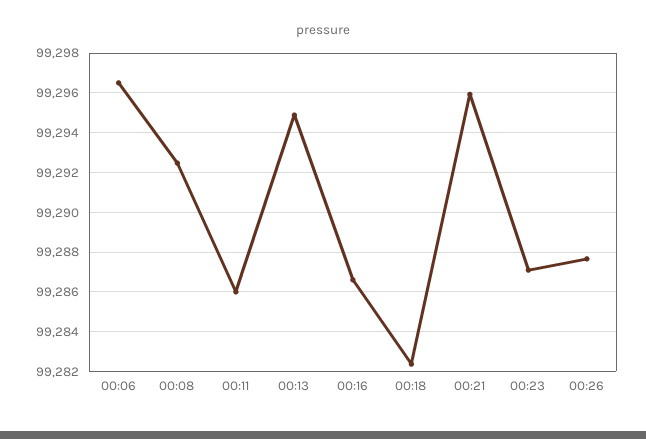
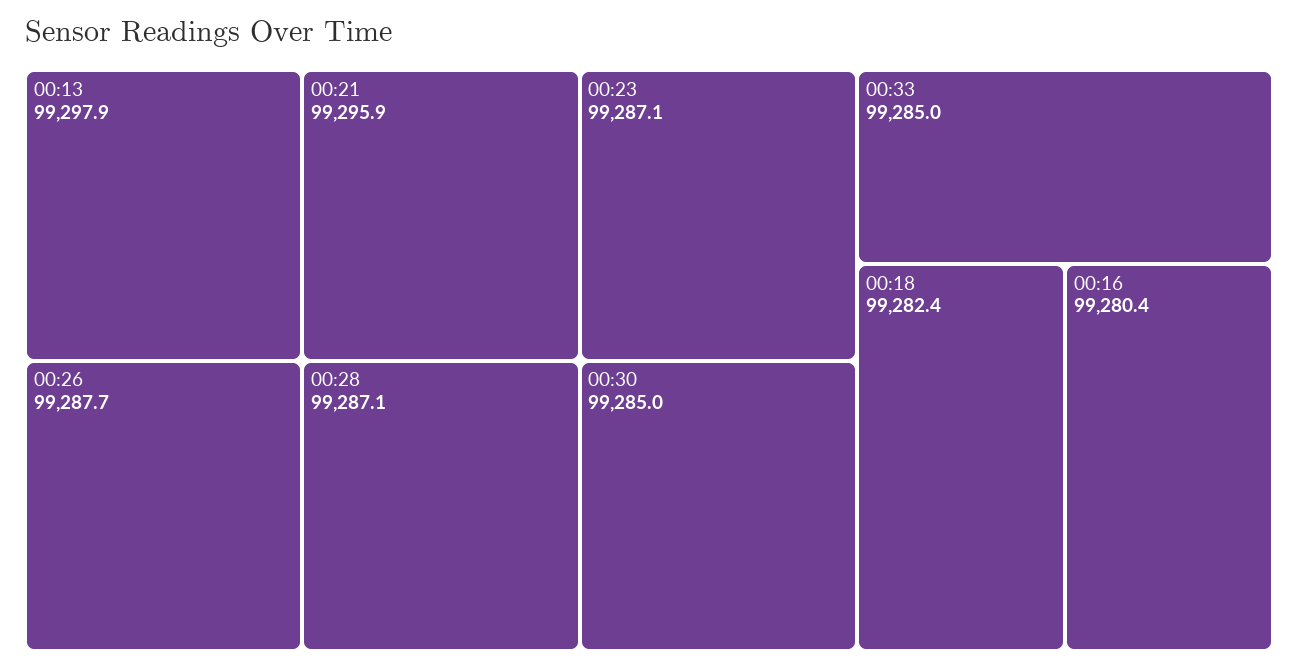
00:06: 99296.5 -> none
00:08: 99292.5 -> none
00:11: 99286 -> none
00:13: 99295 -> 99297.9
00:16: 99286.5 -> 99280.4
00:28: none -> 99287.1
00:30: none -> 99285
00:33: none -> 99285

